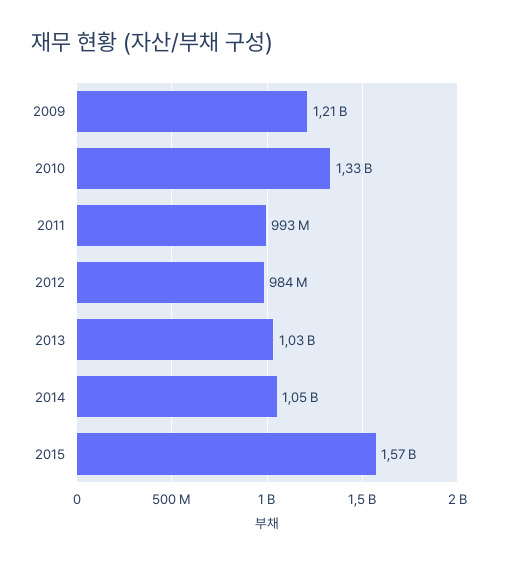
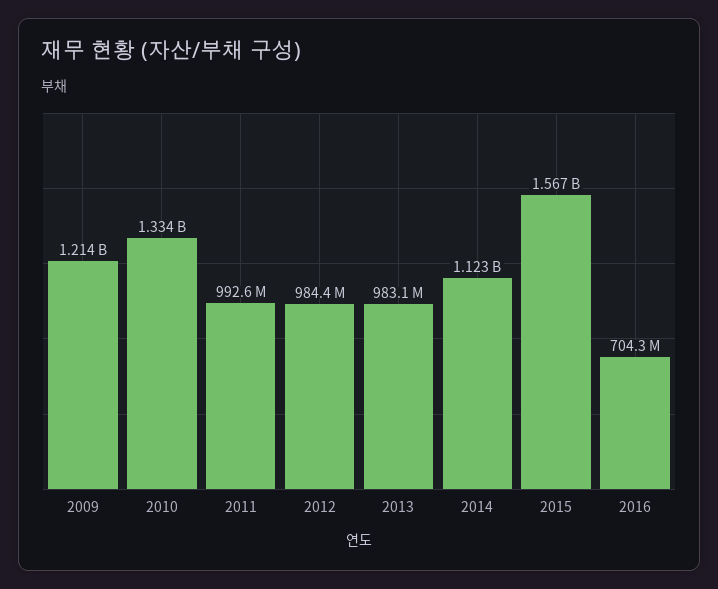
2013: 1030000000 -> 983100000
2014: 1050000000 -> 1123000000
2016: none -> 704300000

